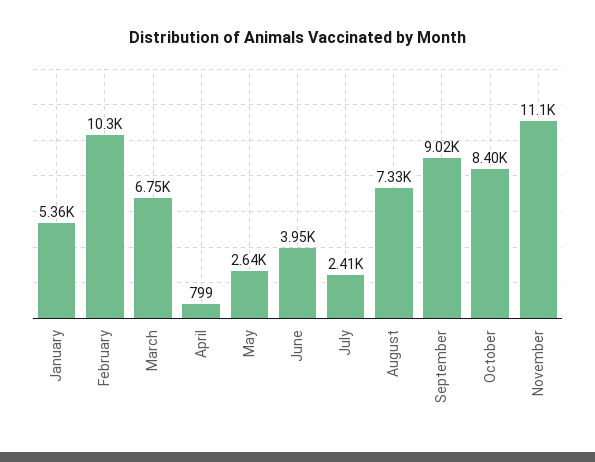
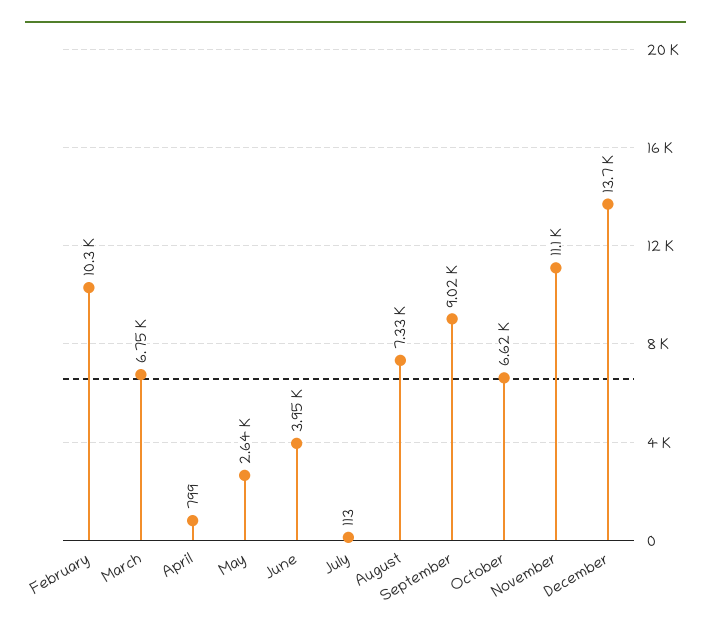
January: 5360 -> none
July: 2410 -> 113
October: 8400 -> 6620
December: none -> 13700

